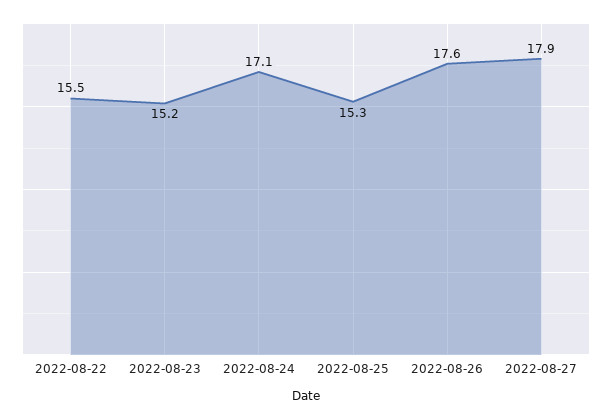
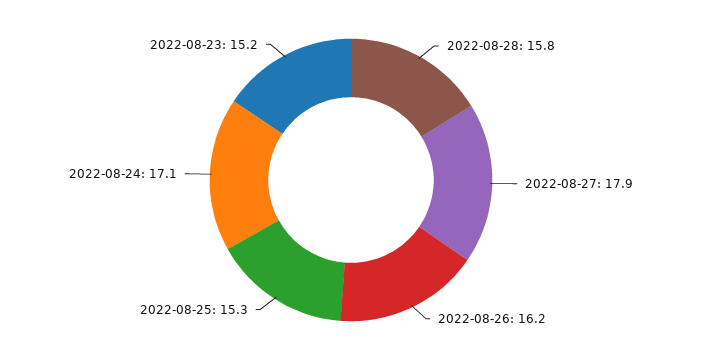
2022-08-22: 15.5 -> none
2022-08-26: 17.6 -> 16.2
2022-08-28: none -> 15.8

